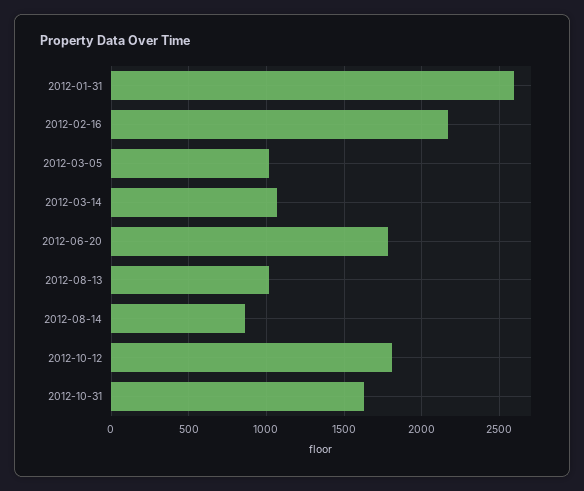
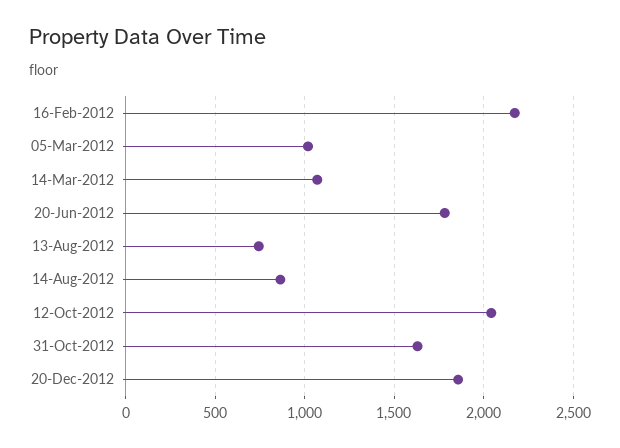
2012-01-31: 2600 -> none
2012-08-13: 1000 -> 750
2012-10-12: 1800 -> 2050
20-Dec-2012: none -> 1850

